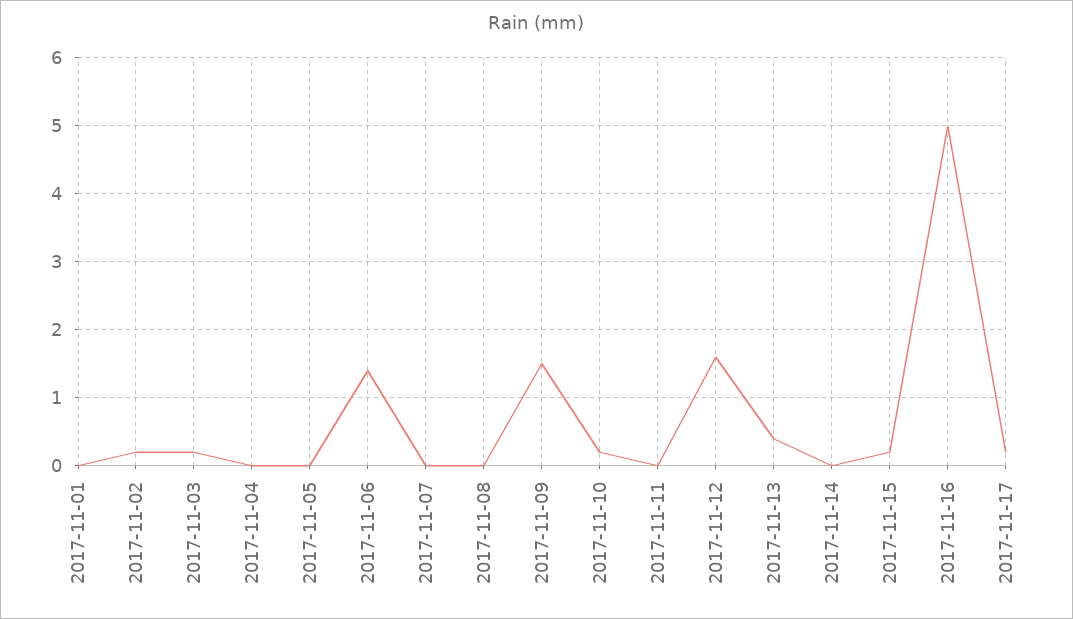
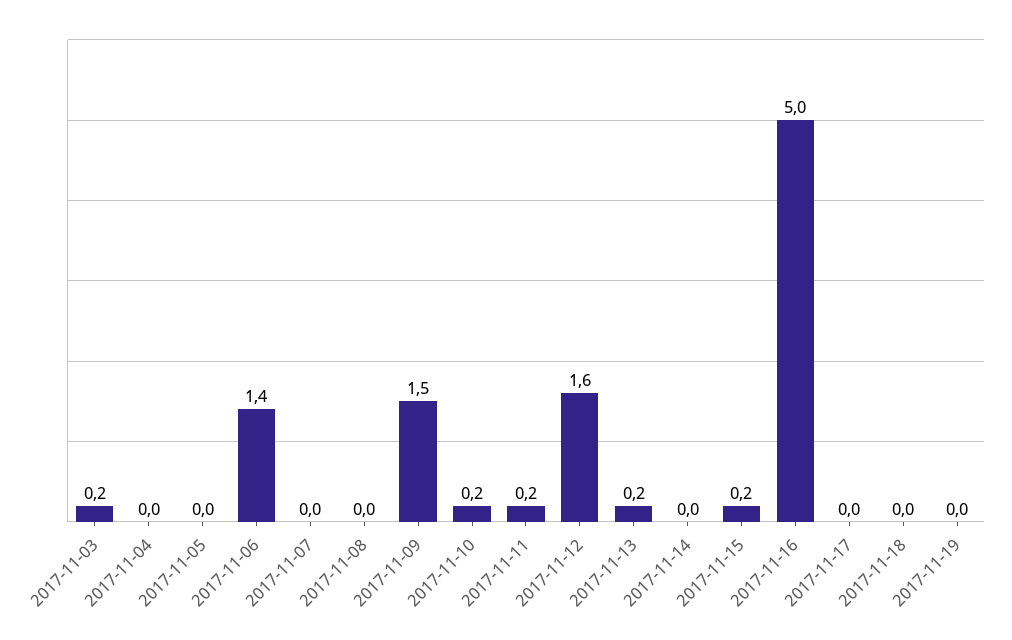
2017-11-01: 0 -> none
2017-11-02: 0.2 -> none
2017-11-11: 0 -> 0.2
2017-11-13: 0.4 -> 0.2
2017-11-17: 0.2 -> 0
2017-11-18: none -> 0
2017-11-19: none -> 0

